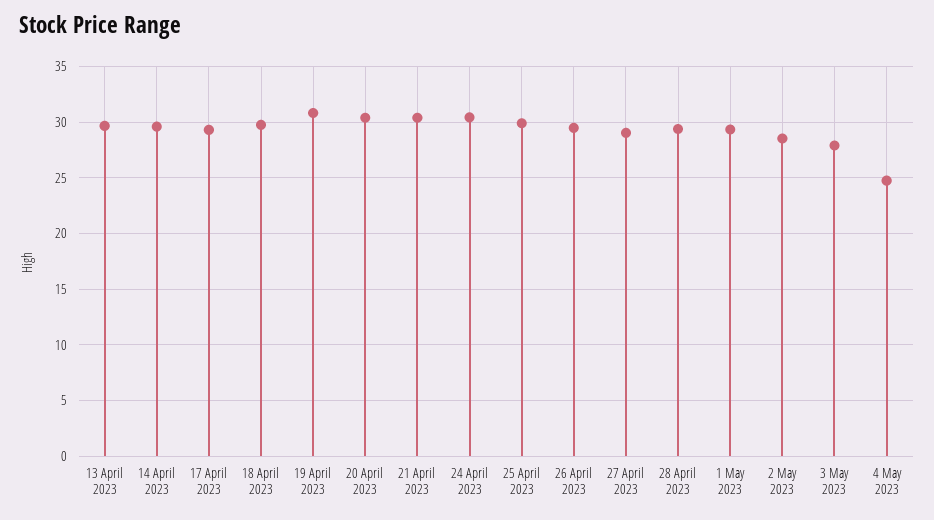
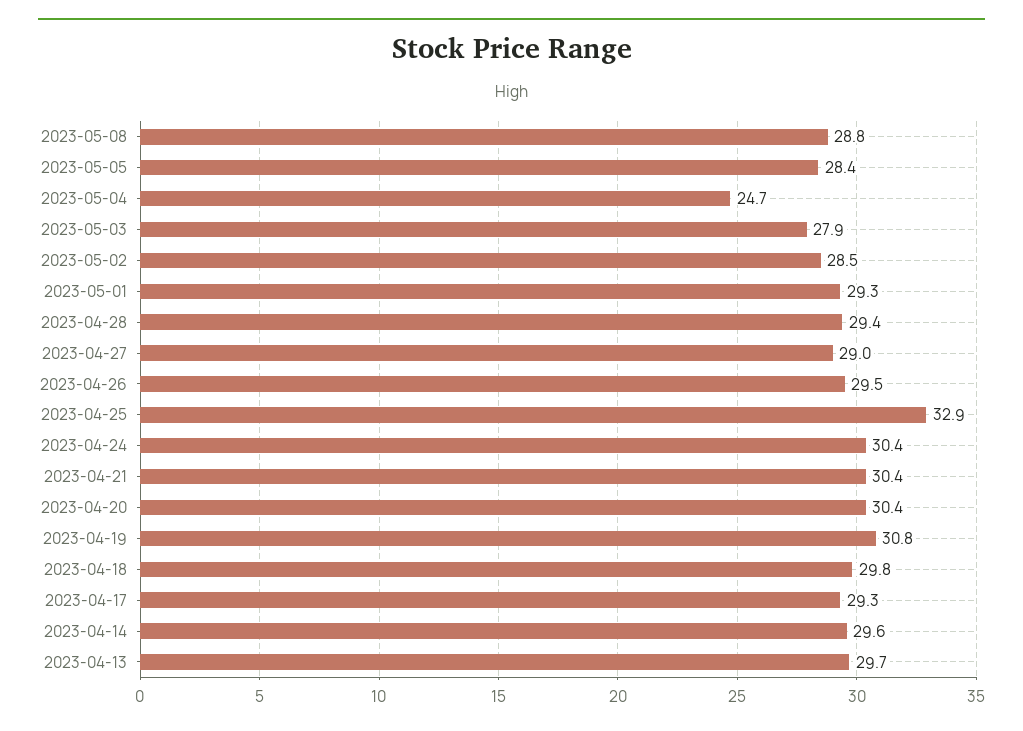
25 April 2023: 30 -> 32.9
2023-05-08: none -> 28.8
2023-05-05: none -> 28.4

